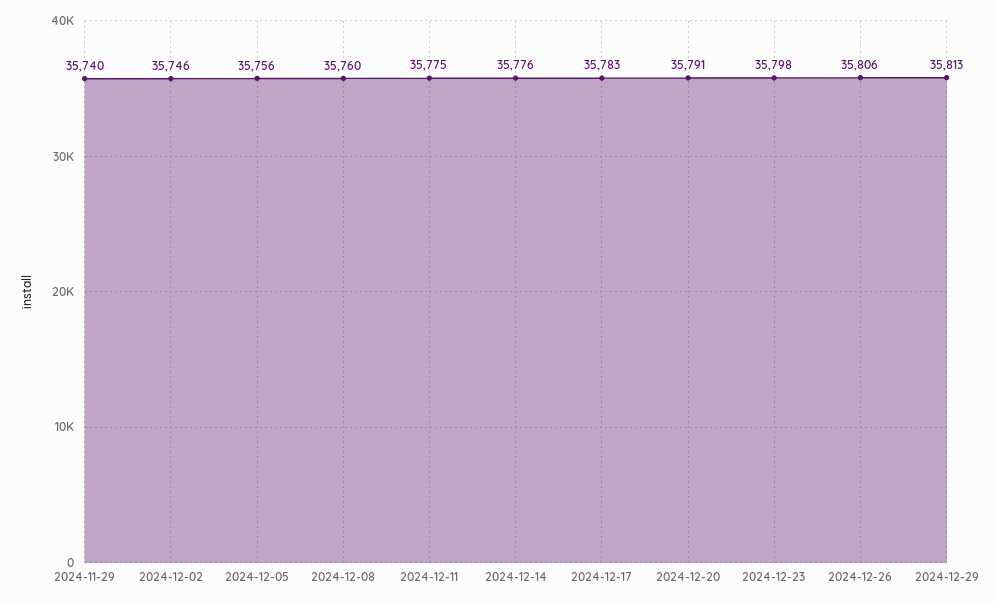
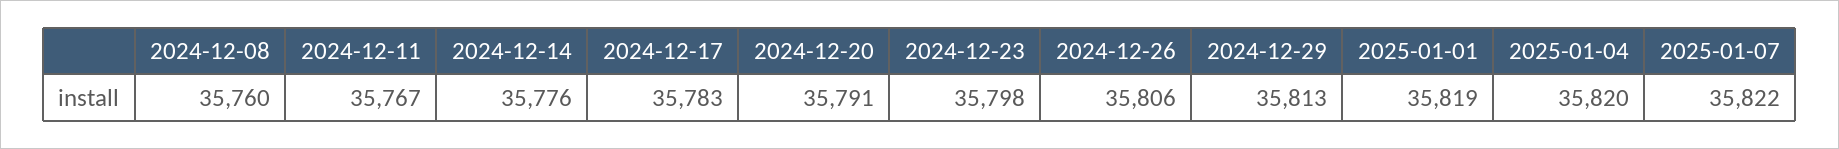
2024-11-29: 35740 -> none
2024-12-02: 35746 -> none
2024-12-05: 35756 -> none
2024-12-11: 35775 -> 35767
2025-01-01: none -> 35819
2025-01-04: none -> 35820
2025-01-07: none -> 35822

